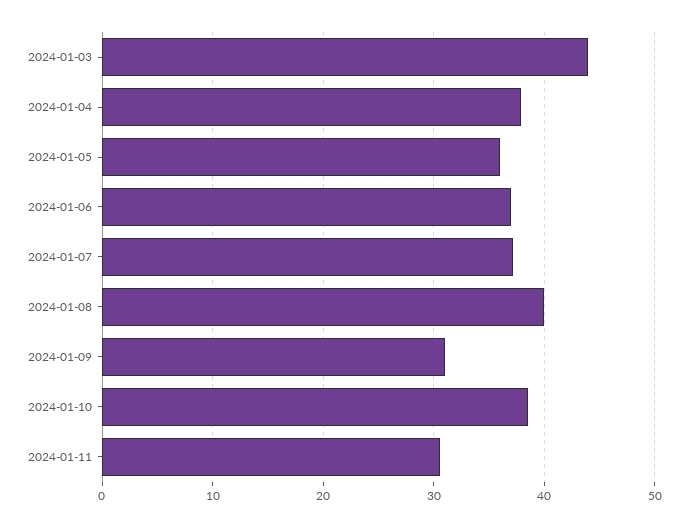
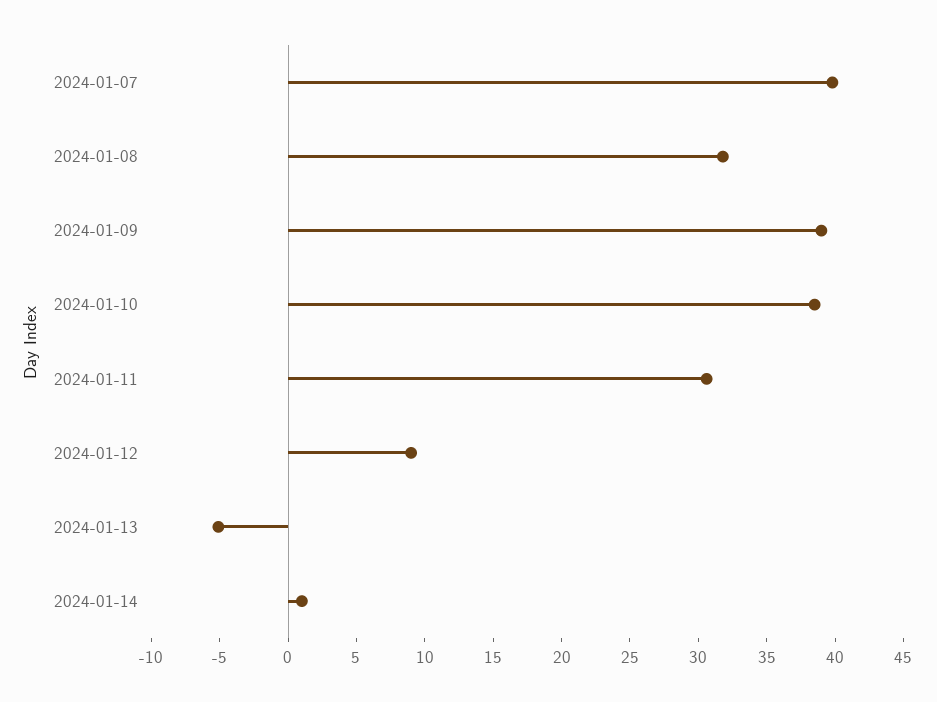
2024-01-03: 44 -> none
2024-01-04: 38 -> none
2024-01-05: 36 -> none
2024-01-06: 37 -> none
2024-01-07: 37 -> 40
2024-01-08: 40 -> 32
2024-01-09: 31 -> 39
2024-01-12: none -> 9
2024-01-13: none -> -5
2024-01-14: none -> 1

